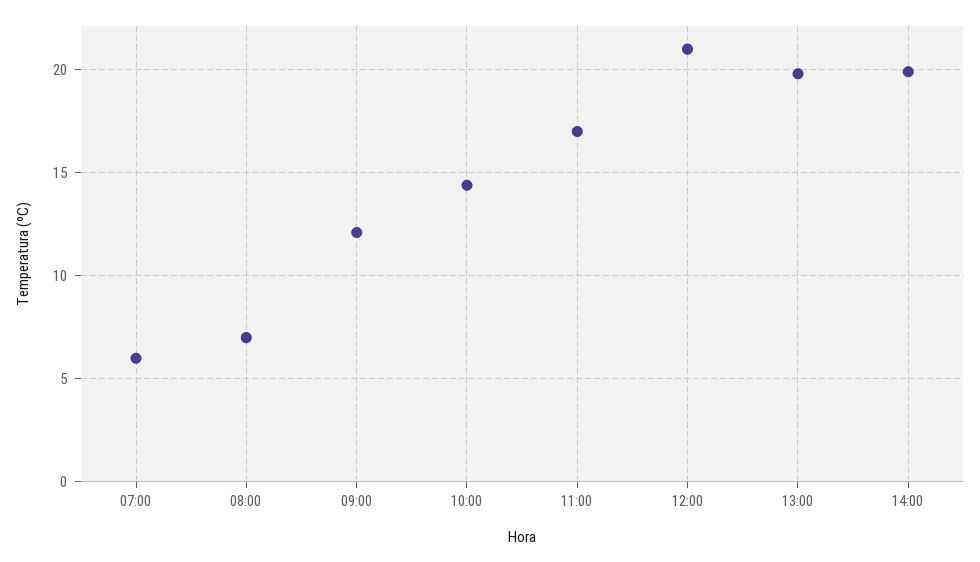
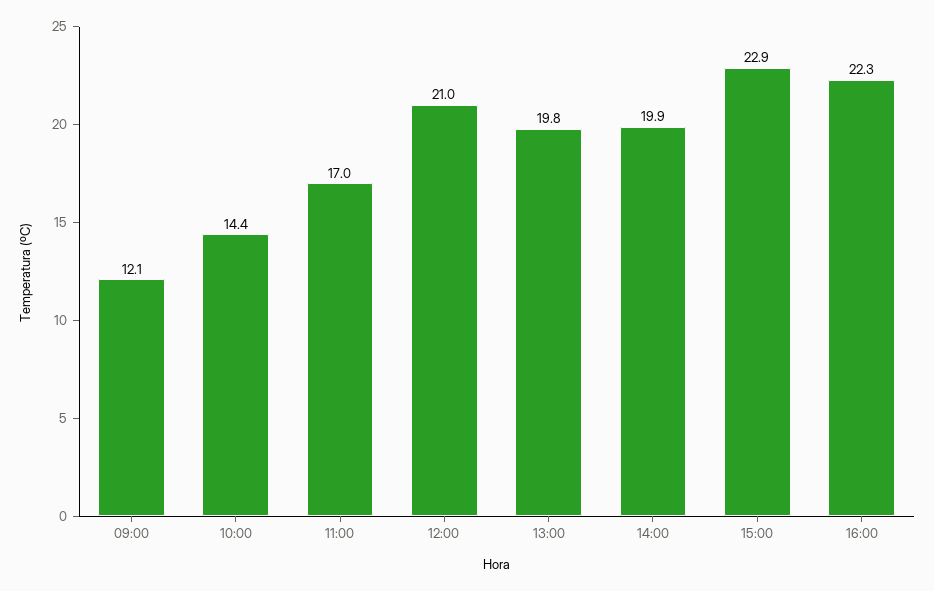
07:00: 6 -> none
08:00: 7 -> none
15:00: none -> 22.9
16:00: none -> 22.3

